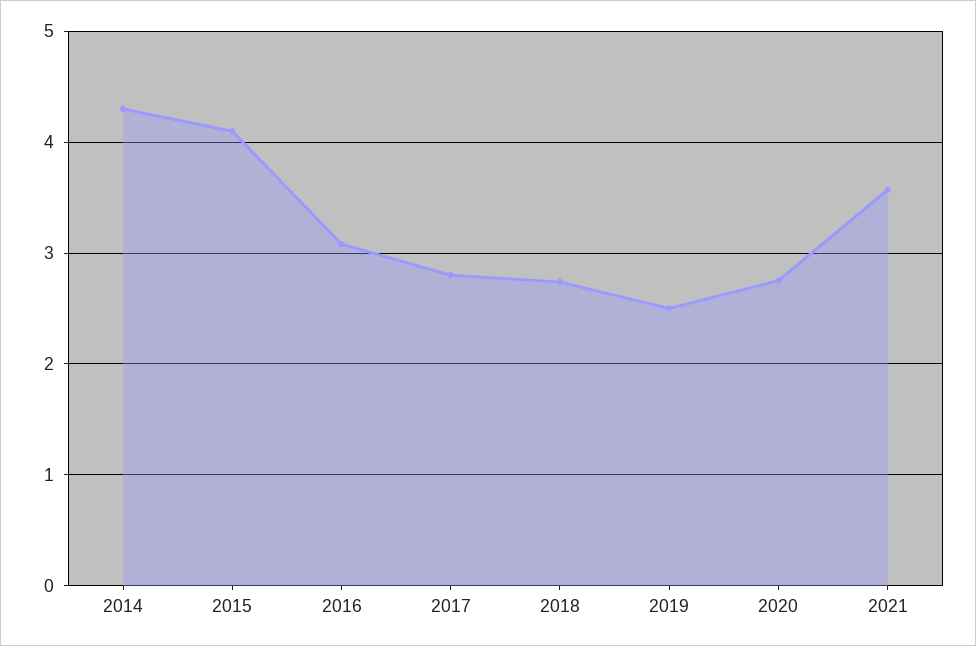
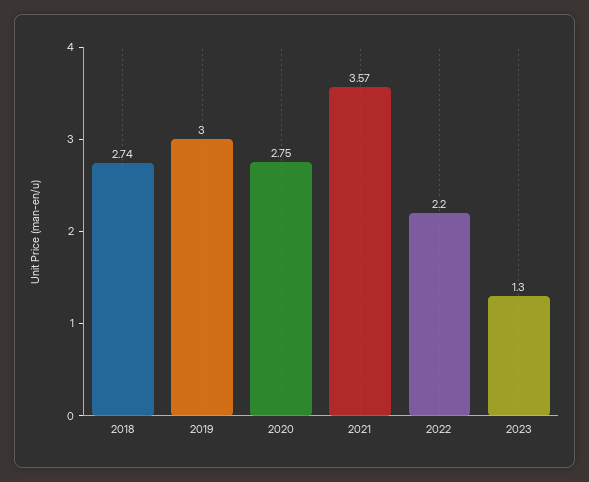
2014: 4.3 -> none
2015: 4.1 -> none
2016: 3.1 -> none
2017: 2.8 -> none
2019: 2.5 -> 3
2022: none -> 2.2
2023: none -> 1.3

